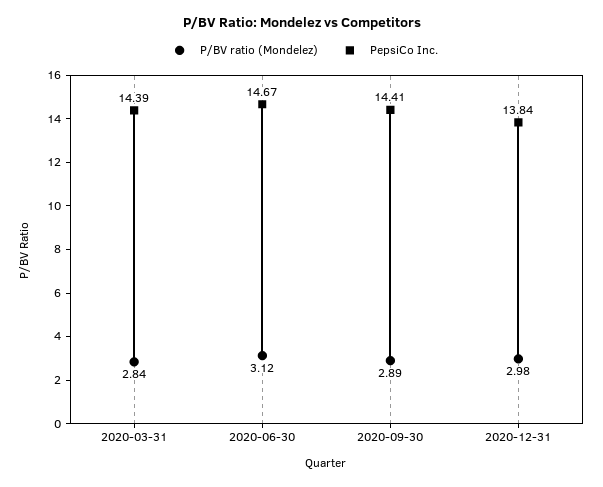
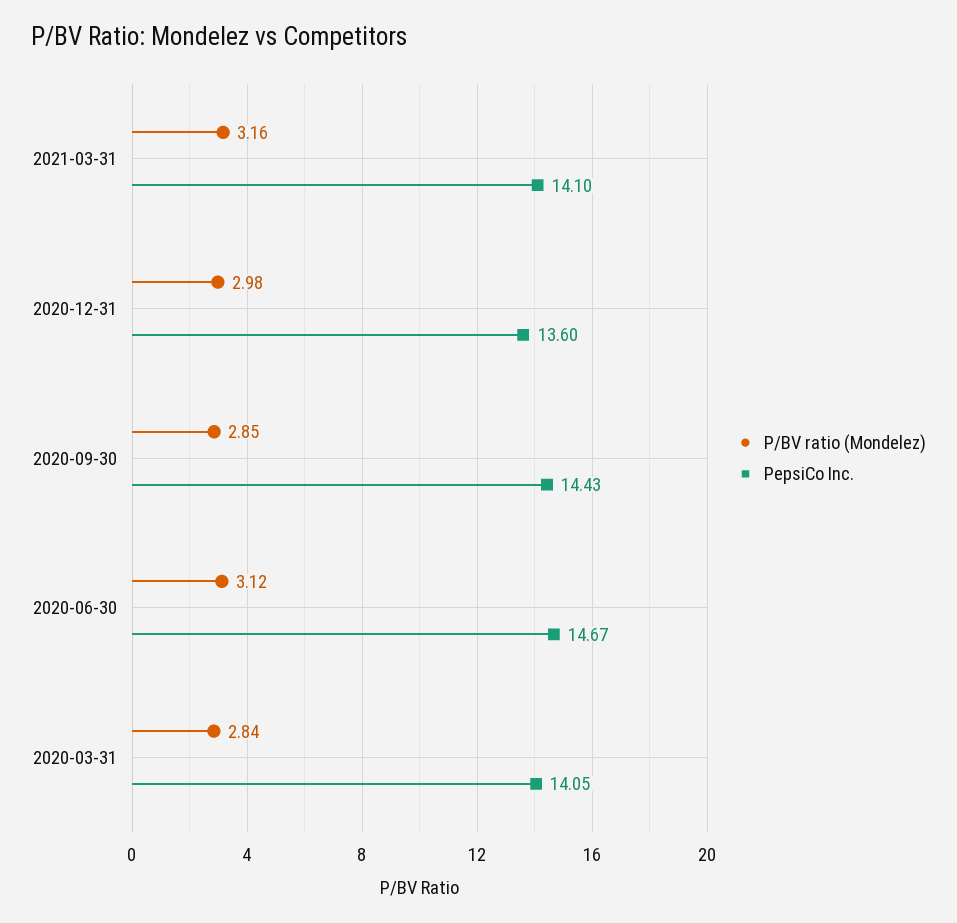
PepsiCo Inc., 2020-03-31: 14.39 -> 14.05
P/BV ratio (Mondelez), 2020-09-30: 2.89 -> 2.85
PepsiCo Inc., 2020-09-30: 14.41 -> 14.43
PepsiCo Inc., 2020-12-31: 13.84 -> 13.6
P/BV ratio (Mondelez), 2021-03-31: none -> 3.16
PepsiCo Inc., 2021-03-31: none -> 14.1

